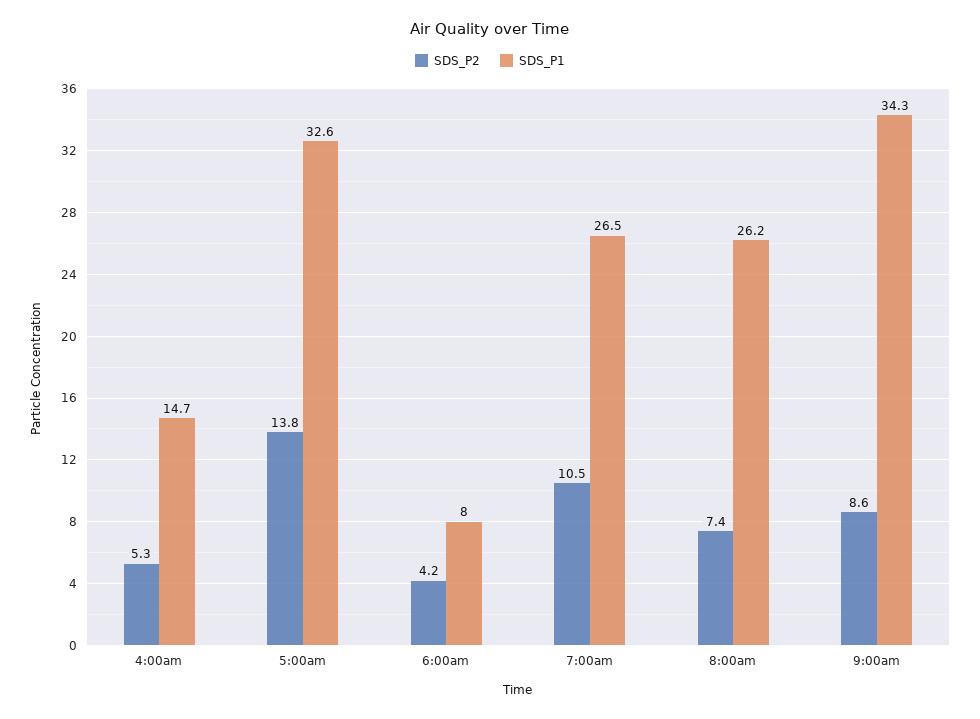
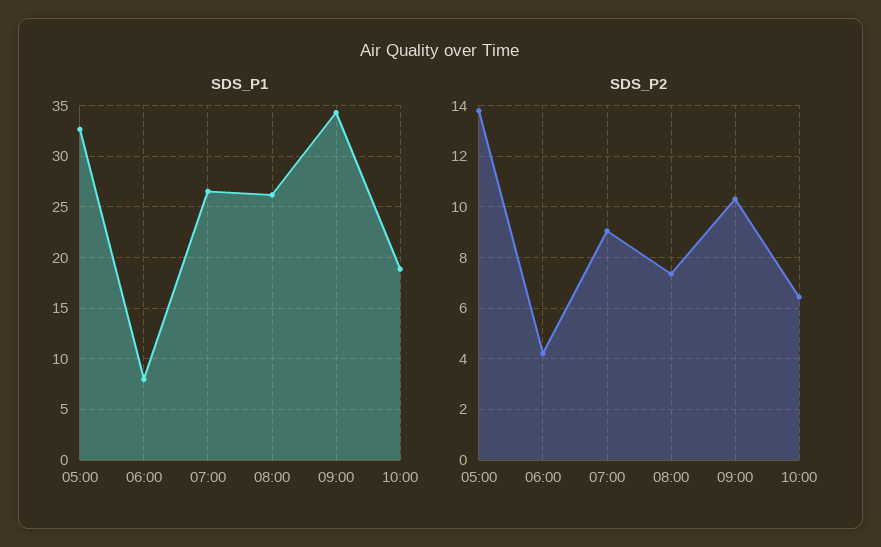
SDS_P2, 4:00am: 5.3 -> none
SDS_P1, 4:00am: 14.7 -> none
SDS_P2, 7:00am: 10.5 -> 9
SDS_P2, 9:00am: 8.6 -> 10.25
SDS_P1, 10:00: none -> 19
SDS_P2, 10:00: none -> 6.5

